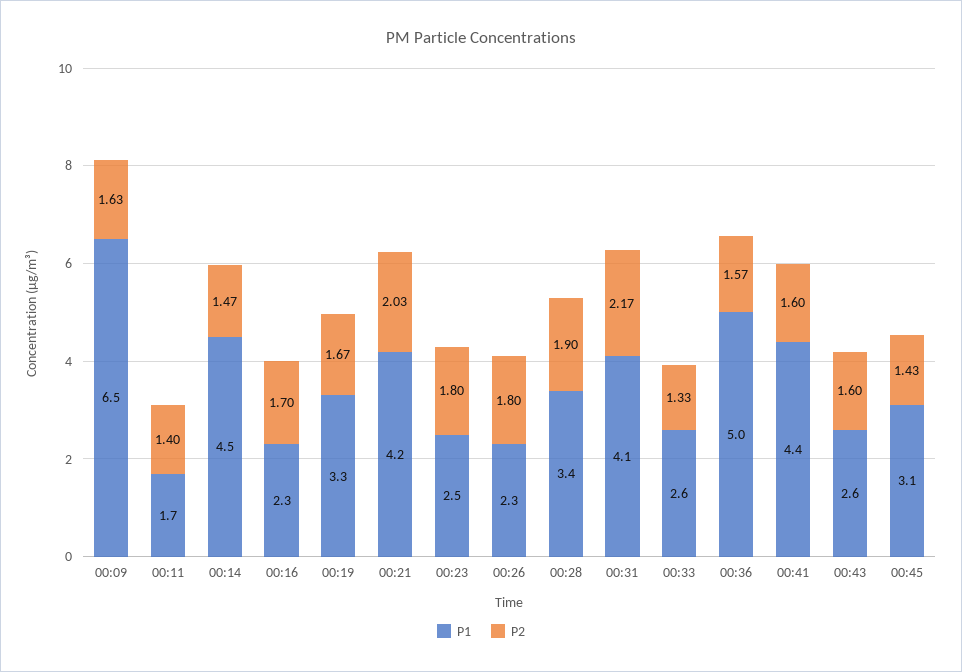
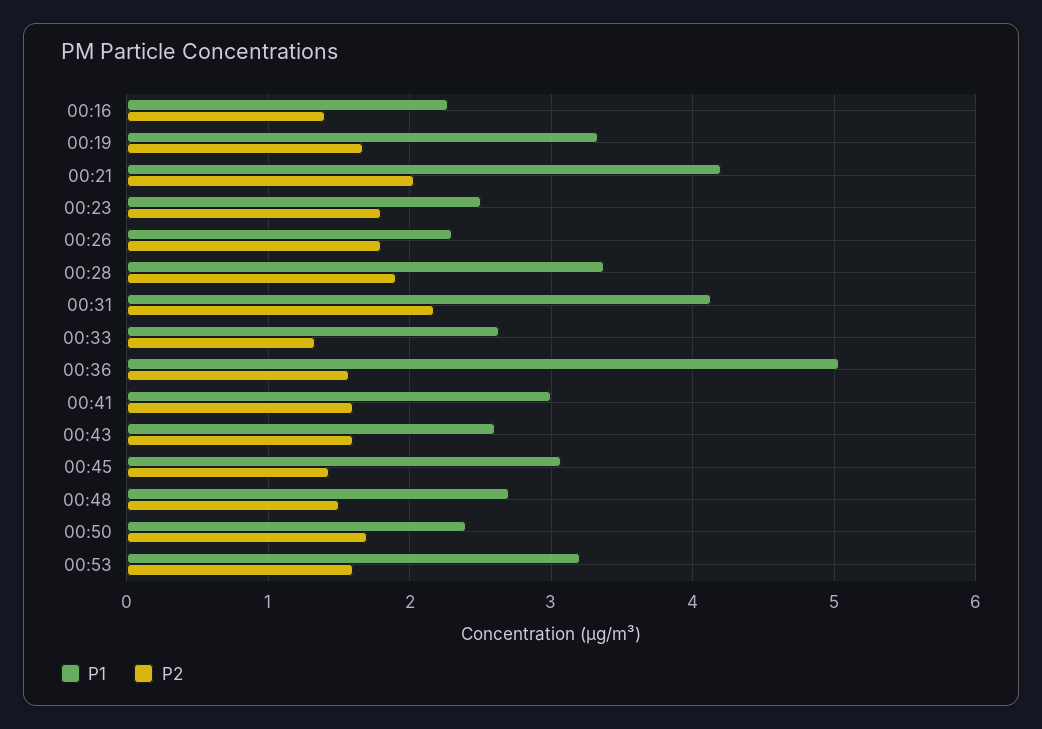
P1, 00:09: 6.5 -> none
P2, 00:09: 1.63 -> none
P1, 00:11: 1.7 -> none
P2, 00:11: 1.4 -> none
P1, 00:14: 4.5 -> none
P2, 00:14: 1.47 -> none
P2, 00:16: 1.7 -> 1.4
P1, 00:41: 4.4 -> 3
P1, 00:48: none -> 2.7
P2, 00:48: none -> 1.5
P1, 00:50: none -> 2.4
P2, 00:50: none -> 1.7
P1, 00:53: none -> 3.2
P2, 00:53: none -> 1.6

